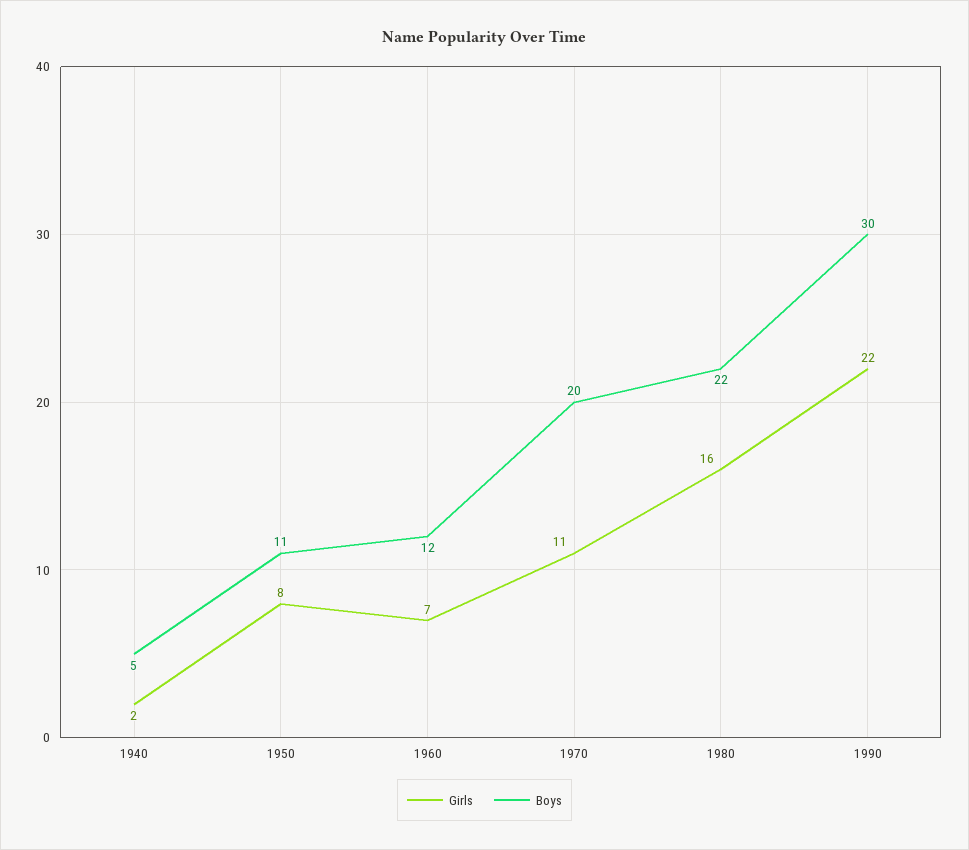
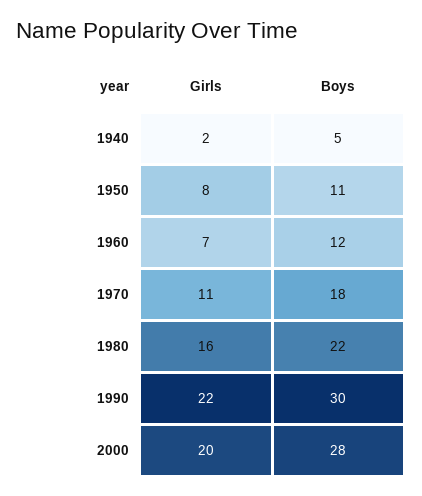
Boys, 1970: 20 -> 18
Girls, 2000: none -> 20
Boys, 2000: none -> 28

